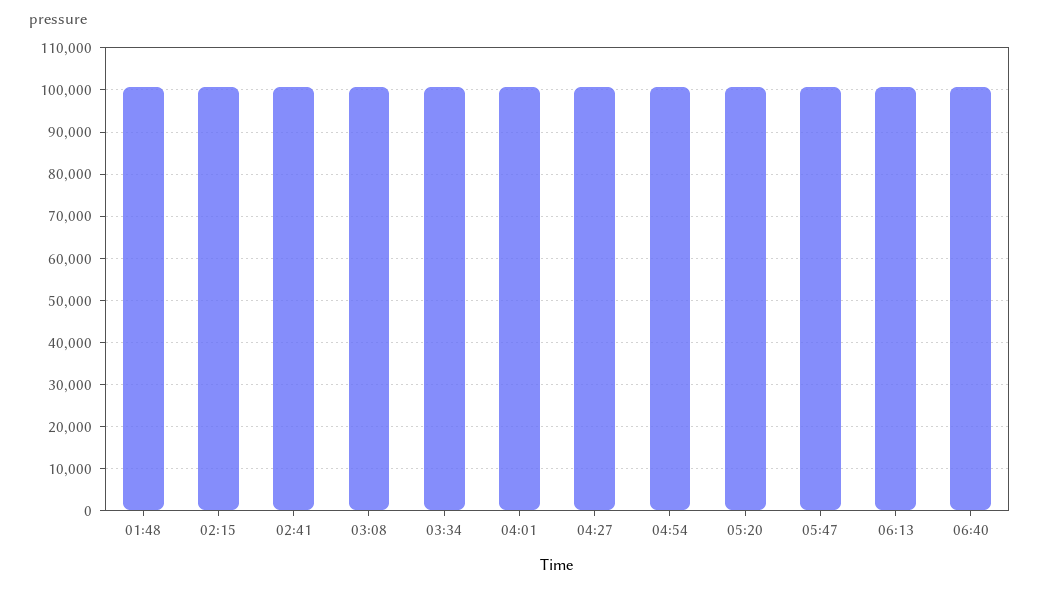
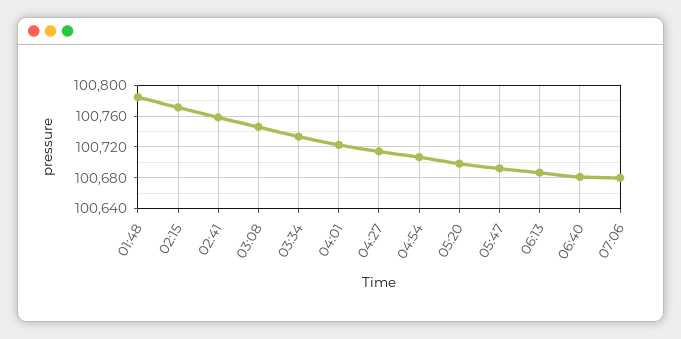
07:06: none -> 100680

